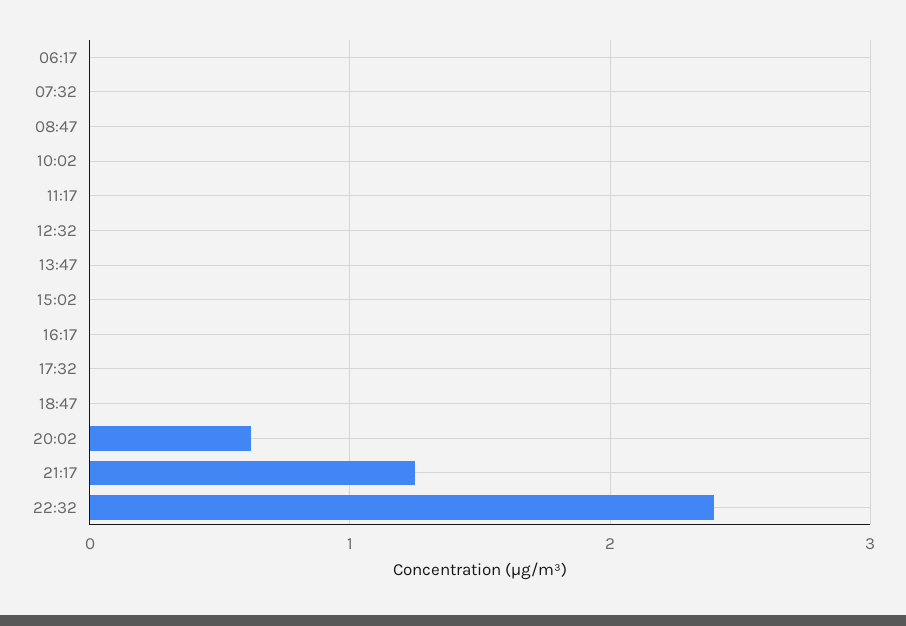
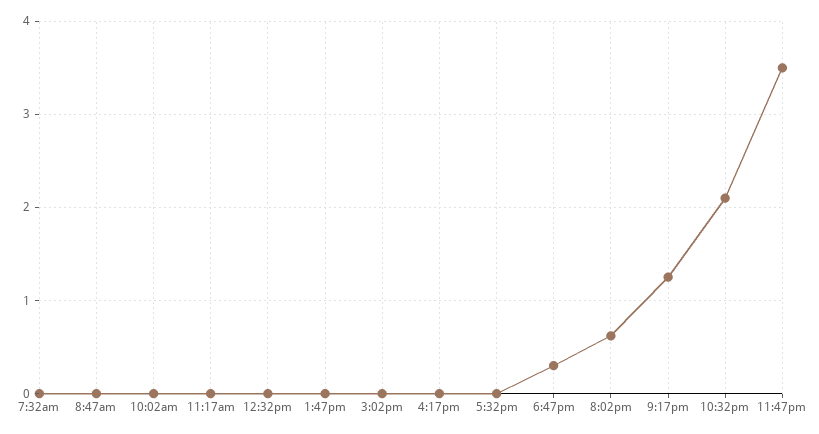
06:17: 0 -> none
18:47: 0 -> 0.3
22:32: 2.4 -> 2.1
11:47pm: none -> 3.5

